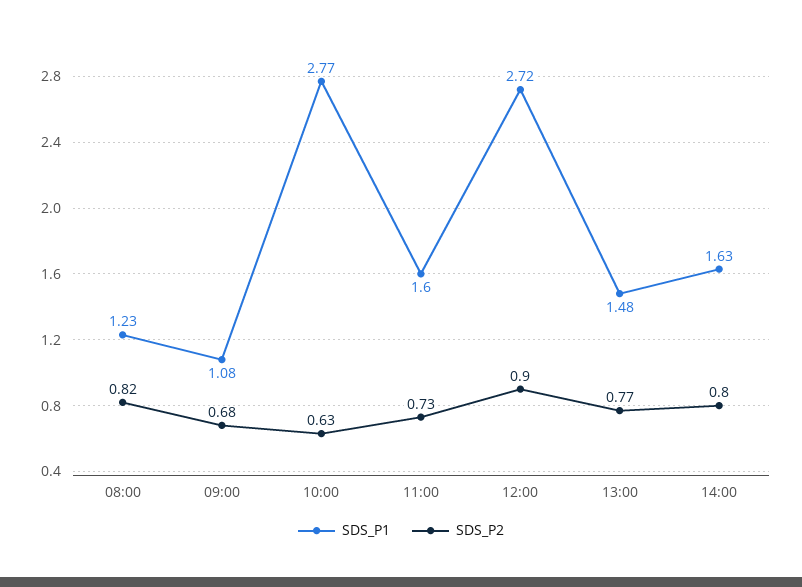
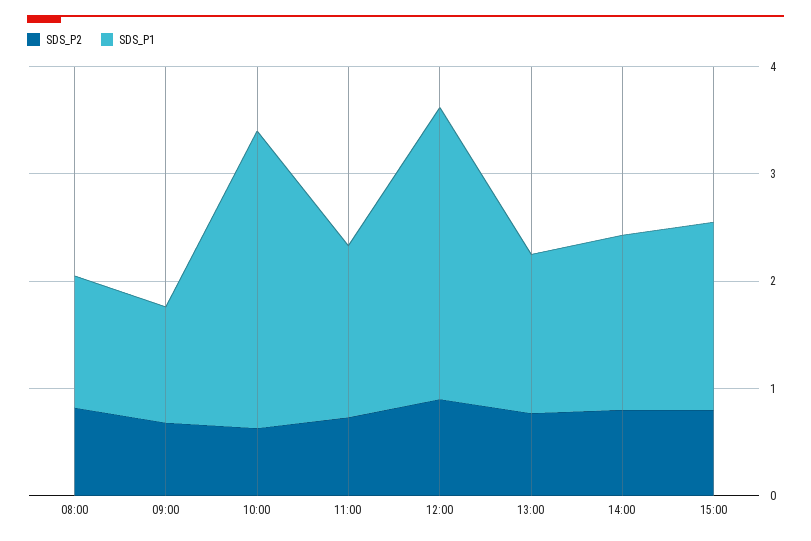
SDS_P2, 15:00: none -> 0.8
SDS_P1, 15:00: none -> 1.8

